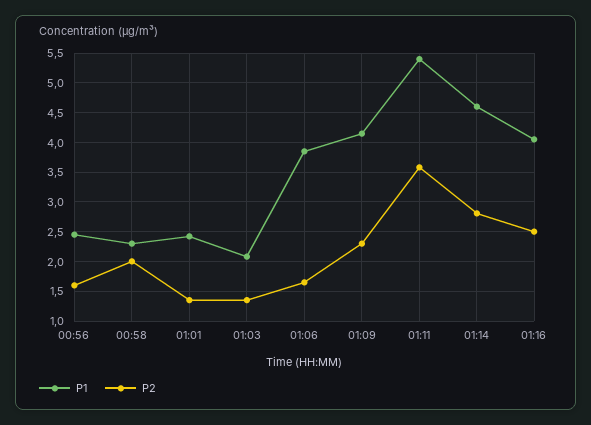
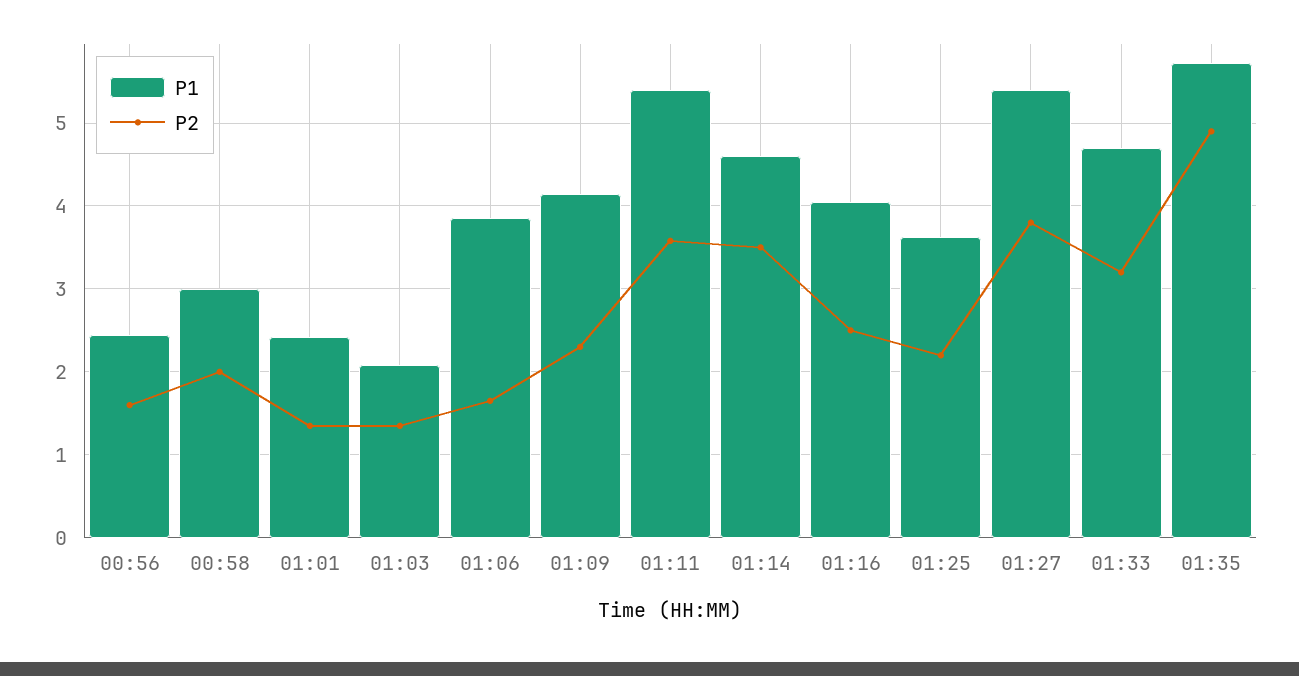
P1, 00:58: 2.25 -> 3
P2, 01:14: 2.75 -> 3.5
P1, 01:25: none -> 3.6
P2, 01:25: none -> 2.2
P1, 01:27: none -> 5.4
P2, 01:27: none -> 3.8
P1, 01:33: none -> 4.7
P2, 01:33: none -> 3.2
P1, 01:35: none -> 5.7
P2, 01:35: none -> 4.9

